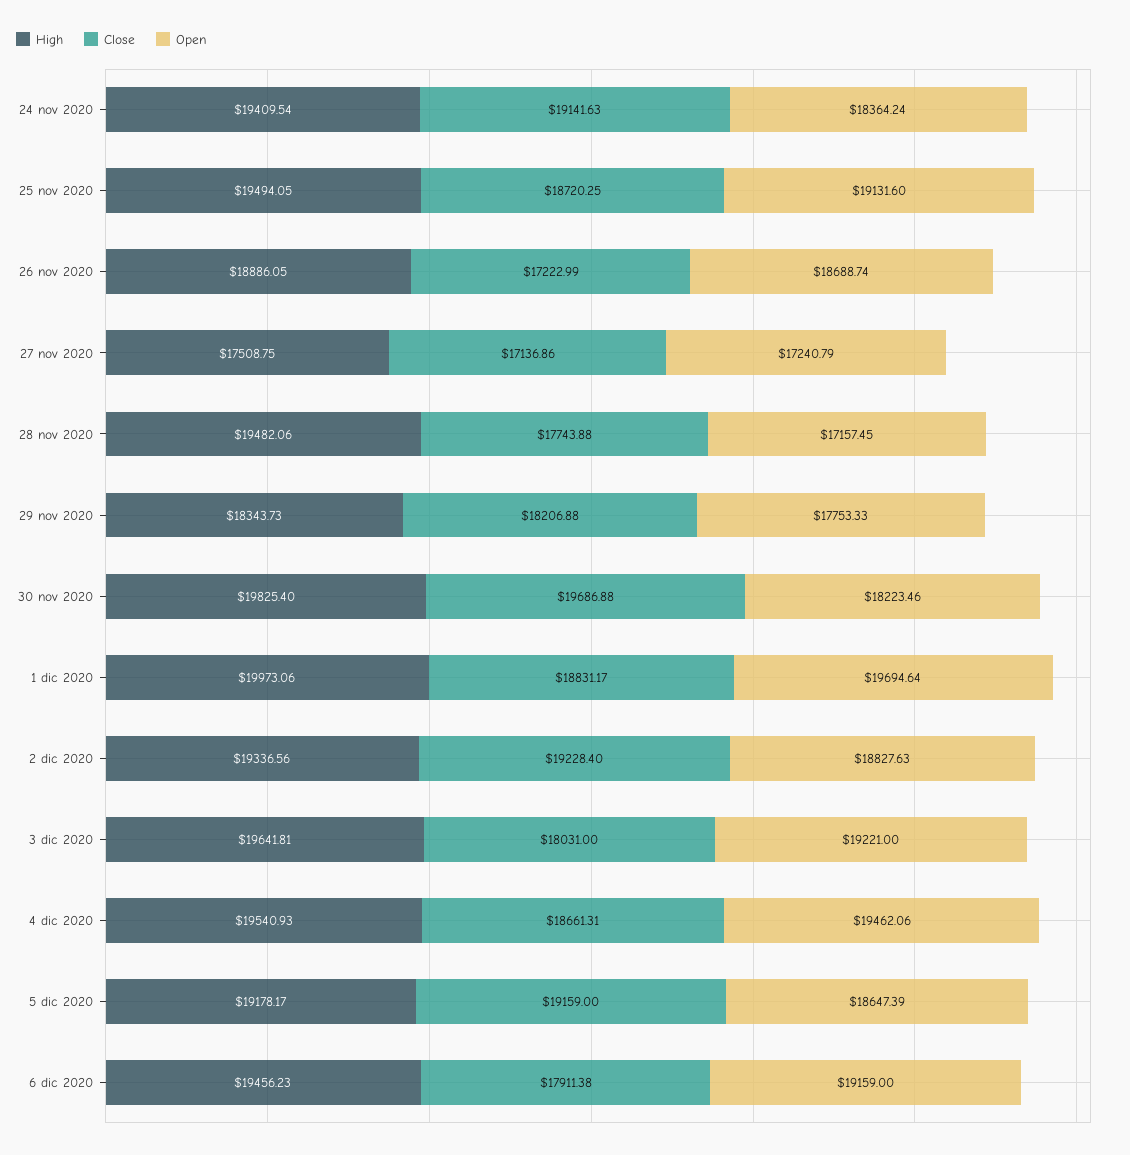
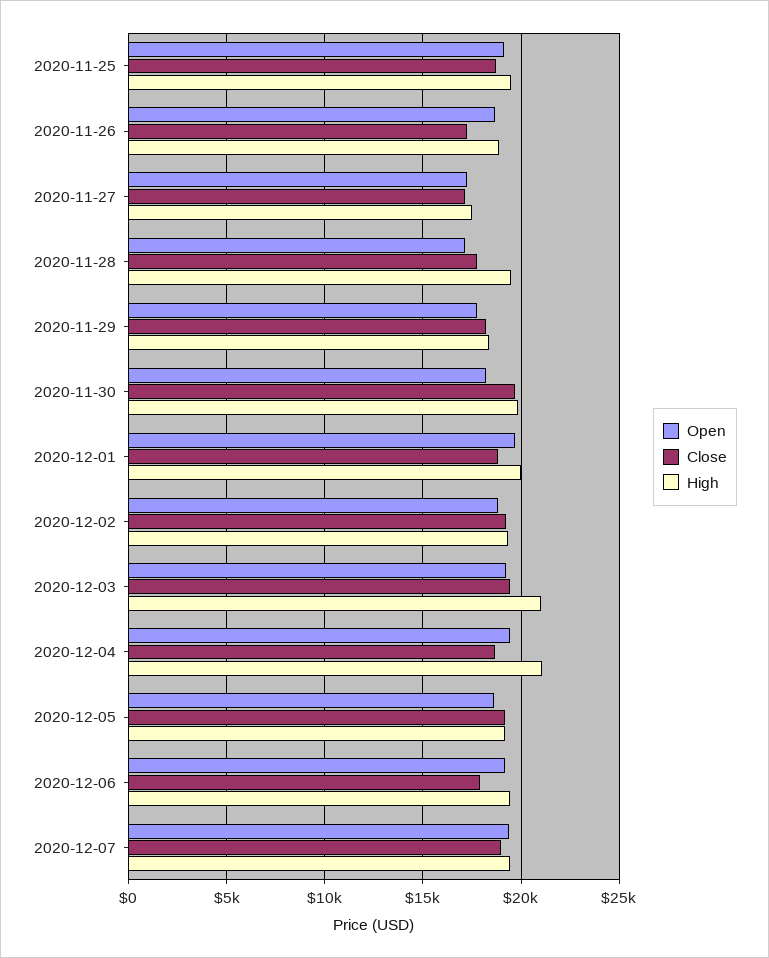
High, 24 nov 2020: 19409.54 -> none
Close, 24 nov 2020: 19141.63 -> none
Open, 24 nov 2020: 18364.24 -> none
High, 3 dic 2020: 19641.81 -> 21000
Close, 3 dic 2020: 18031 -> 19500
High, 4 dic 2020: 19540.93 -> 21000
Open, 2020-12-07: none -> 19500
Close, 2020-12-07: none -> 19000
High, 2020-12-07: none -> 19500

